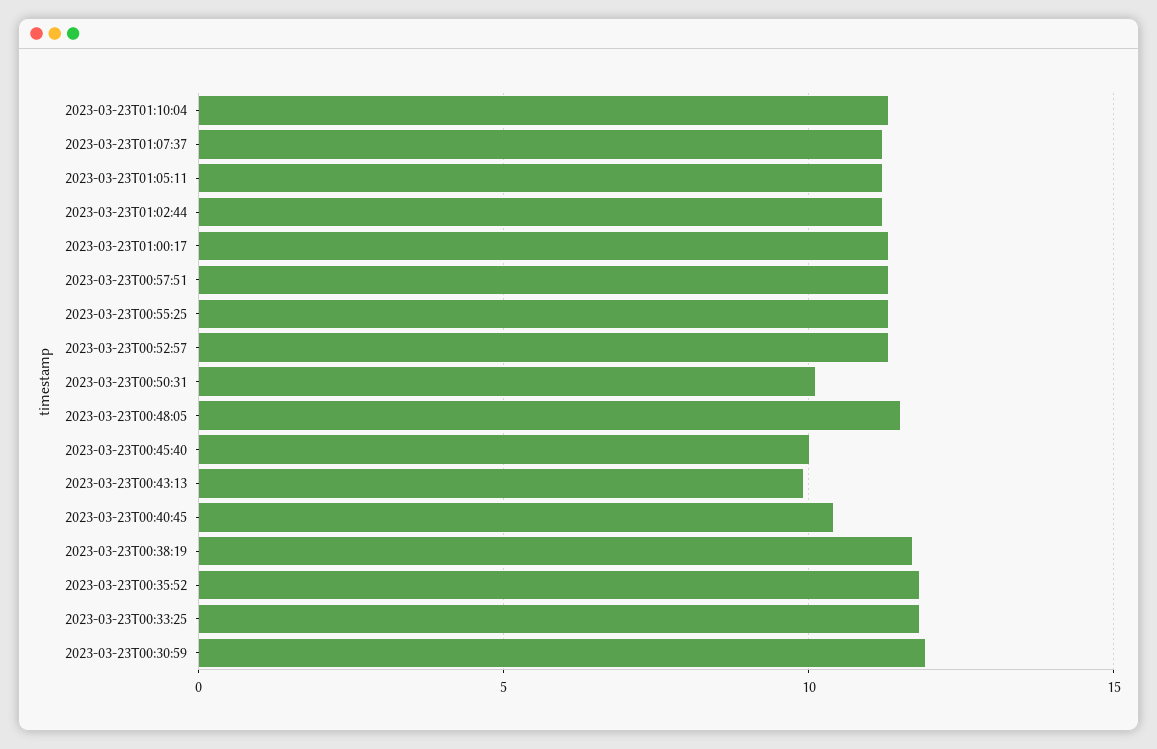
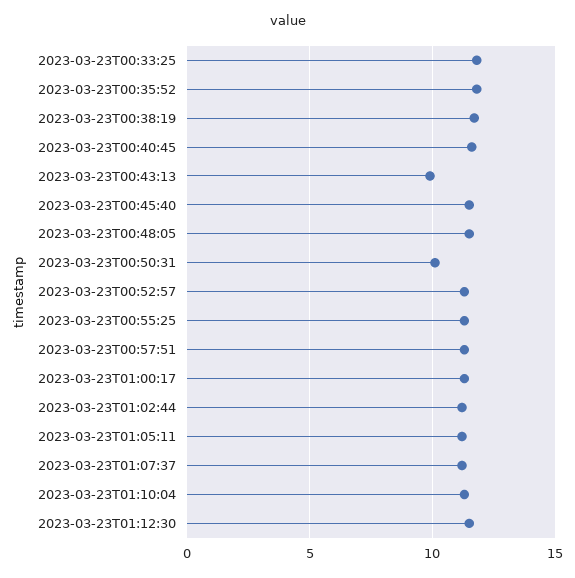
2023-03-23T00:45:40: 10 -> 11.5
2023-03-23T00:40:45: 10.5 -> 11.5
2023-03-23T00:30:59: 12 -> none
2023-03-23T01:12:30: none -> 11.5

